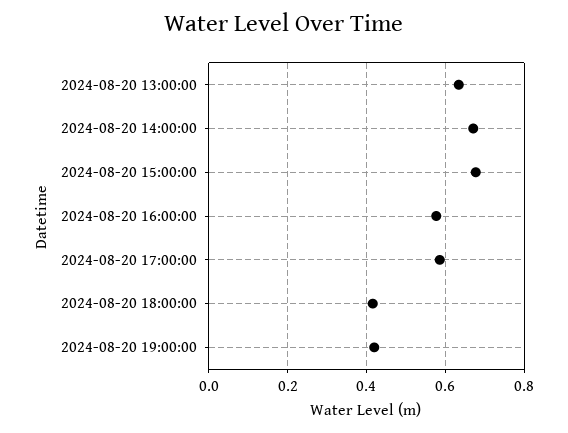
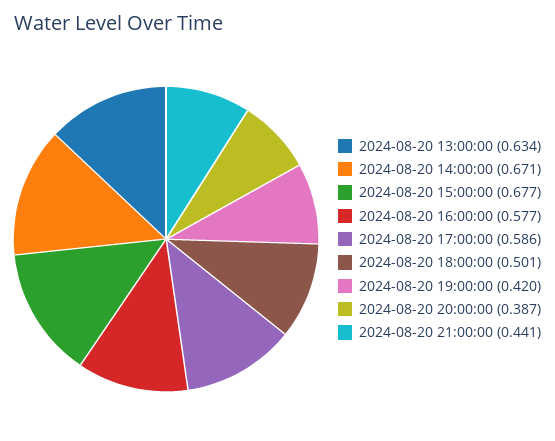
2024-08-20 18:00:00: 0.42 -> 0.501
2024-08-20 20:00:00: none -> 0.387
2024-08-20 21:00:00: none -> 0.441

